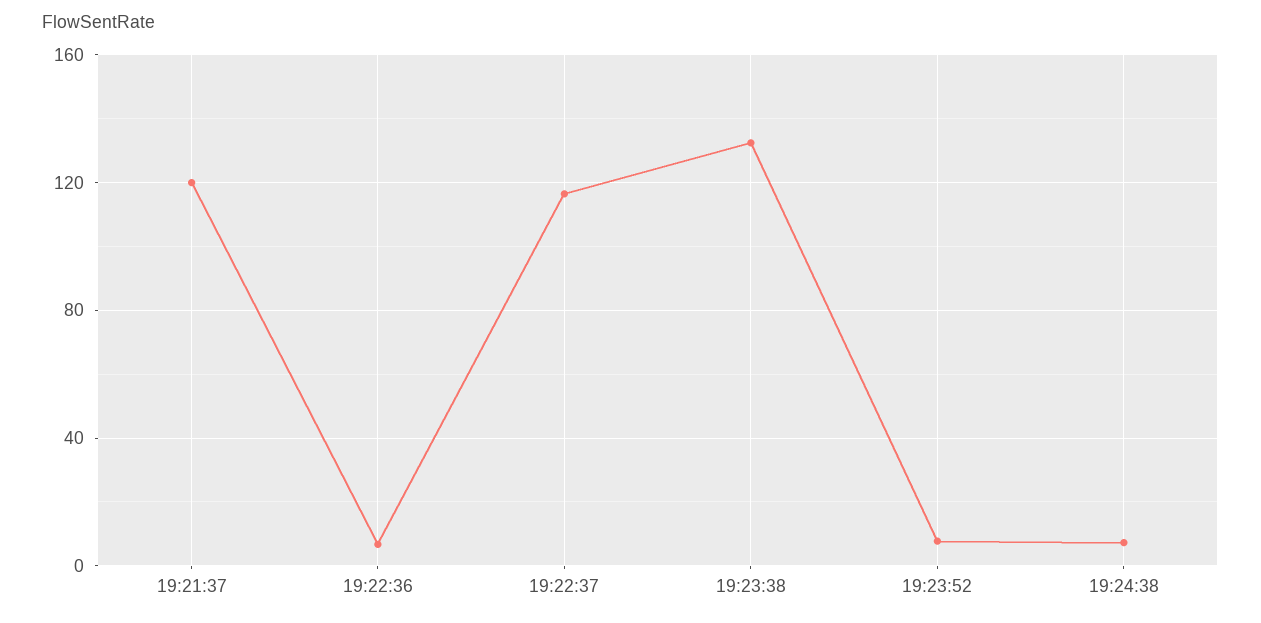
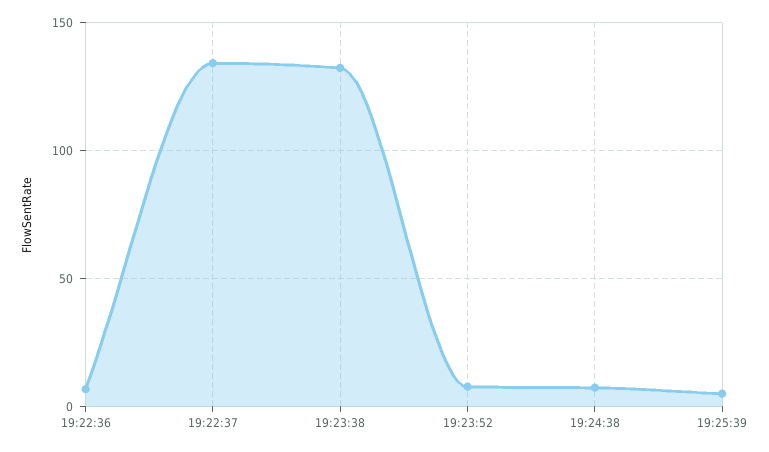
19:21:37: 120 -> none
19:22:37: 115 -> 135
19:25:39: none -> 5

